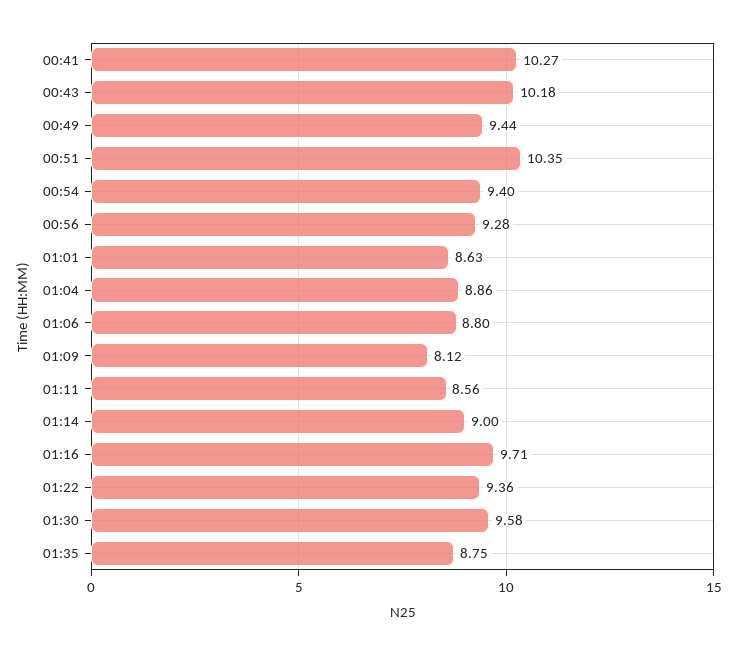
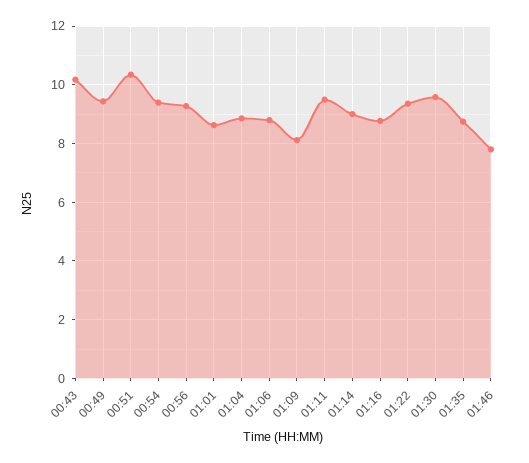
00:41: 10.27 -> none
01:11: 8.56 -> 9.5
01:16: 9.71 -> 8.75
01:46: none -> 7.75

